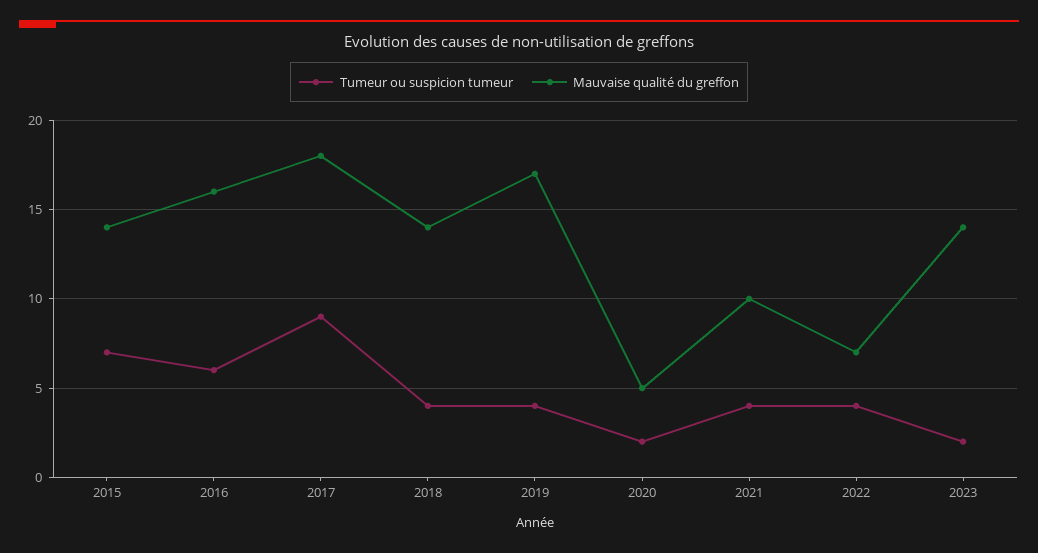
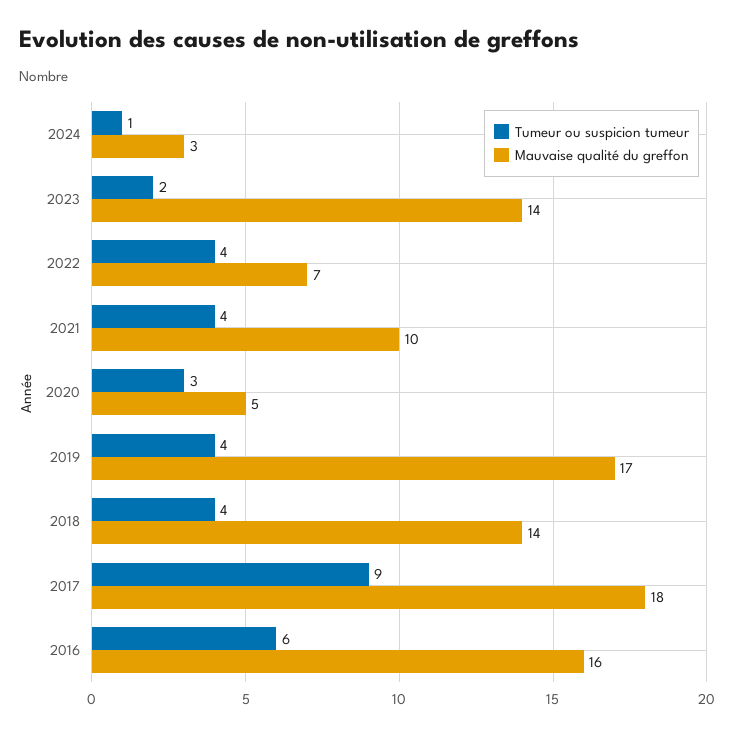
Tumeur ou suspicion tumeur, 2015: 7 -> none
Mauvaise qualité du greffon, 2015: 14 -> none
Tumeur ou suspicion tumeur, 2020: 2 -> 3
Tumeur ou suspicion tumeur, 2024: none -> 1
Mauvaise qualité du greffon, 2024: none -> 3

